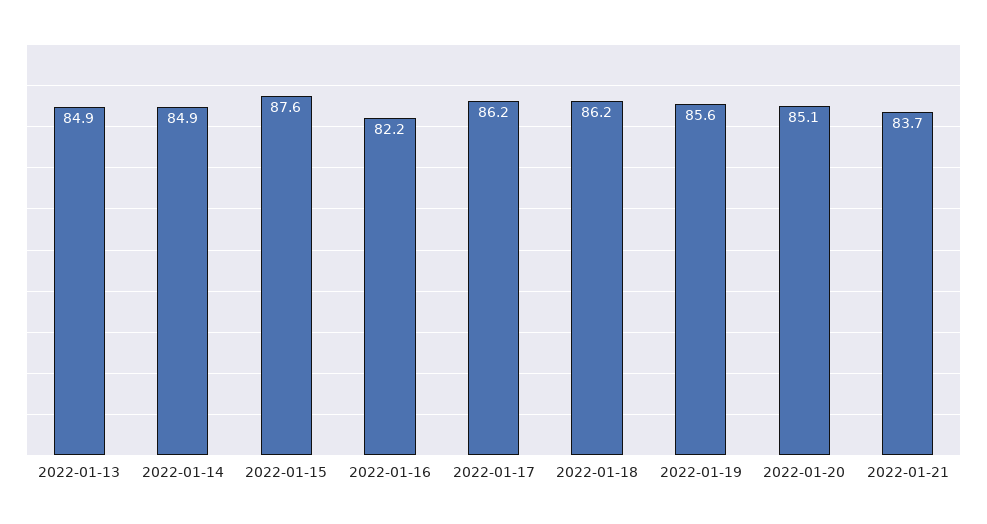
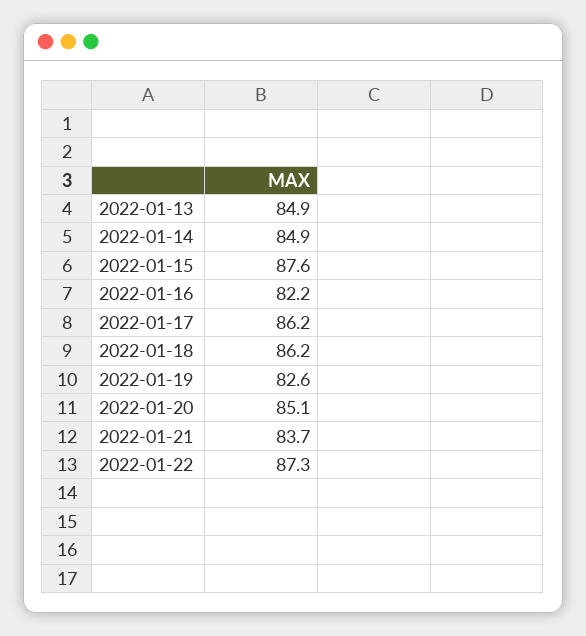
2022-01-19: 85.6 -> 82.6
2022-01-22: none -> 87.3

